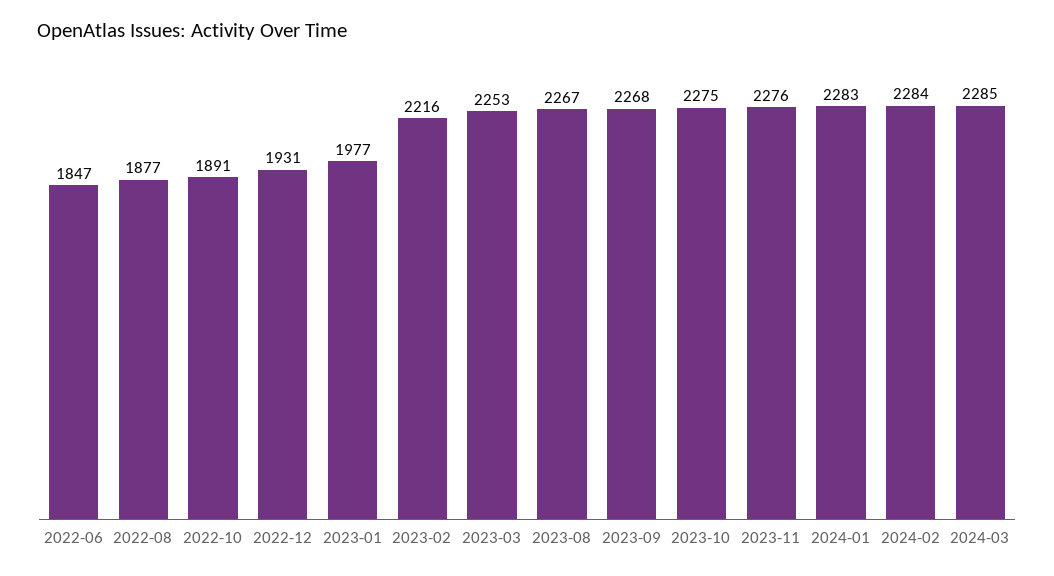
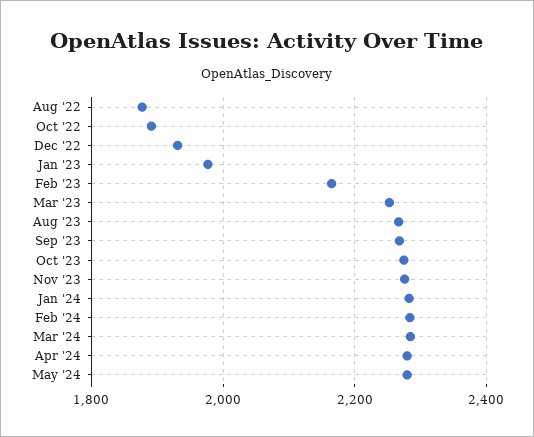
2022-06: 1847 -> none
2023-02: 2216 -> 2160
Apr '24: none -> 2280
May '24: none -> 2280

